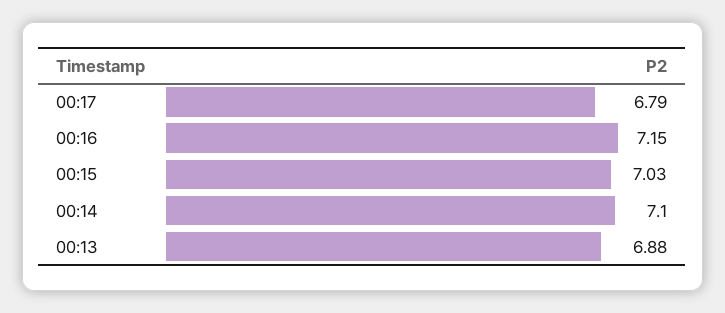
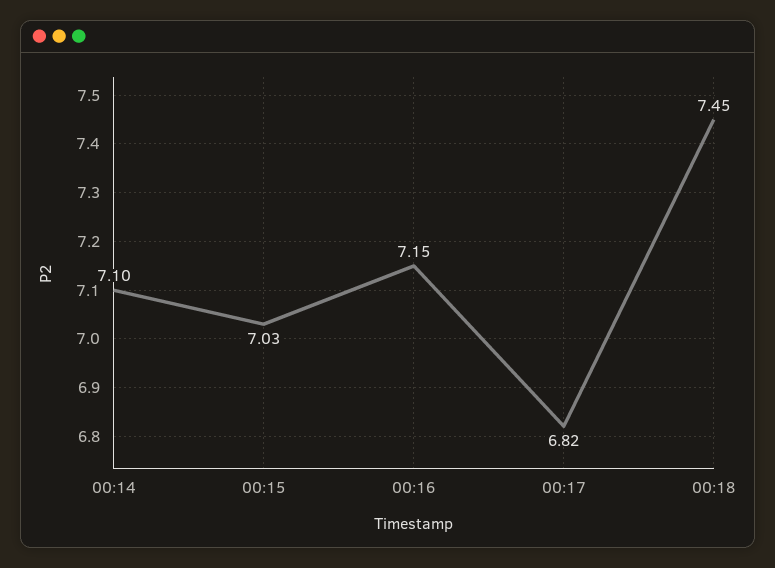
00:17: 6.79 -> 6.82
00:13: 6.88 -> none
00:18: none -> 7.45

